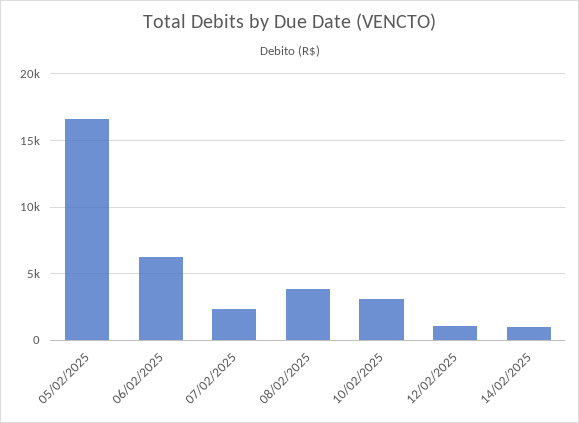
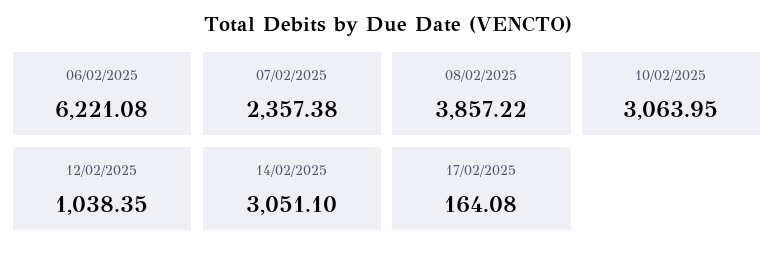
05/02/2025: 16500 -> none
14/02/2025: 1000 -> 3051.1
17/02/2025: none -> 164.08

